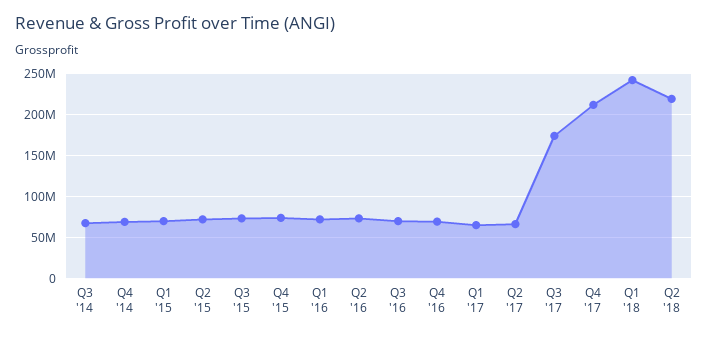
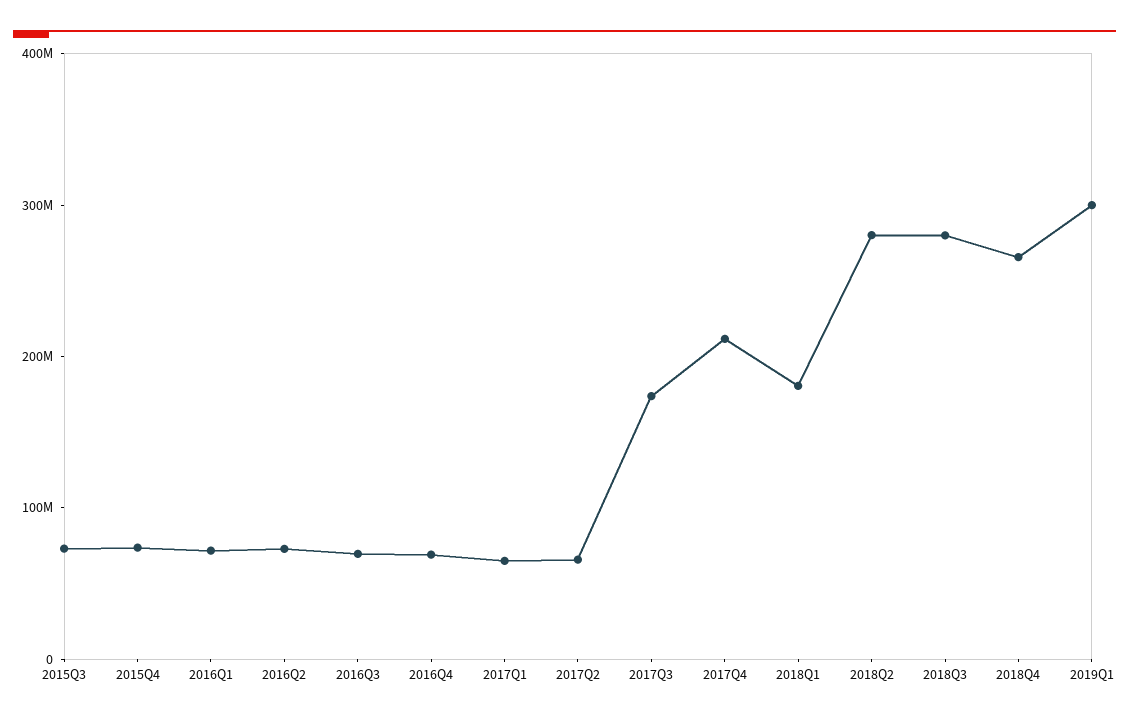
Q3 '14: 70000000 -> none
Q4 '14: 70000000 -> none
Q1 '15: 70000000 -> none
Q2 '15: 70000000 -> none
Q1 '18: 240000000 -> 180000000
Q2 '18: 220000000 -> 280000000
2018Q3: none -> 280000000
2018Q4: none -> 260000000
2019Q1: none -> 300000000

